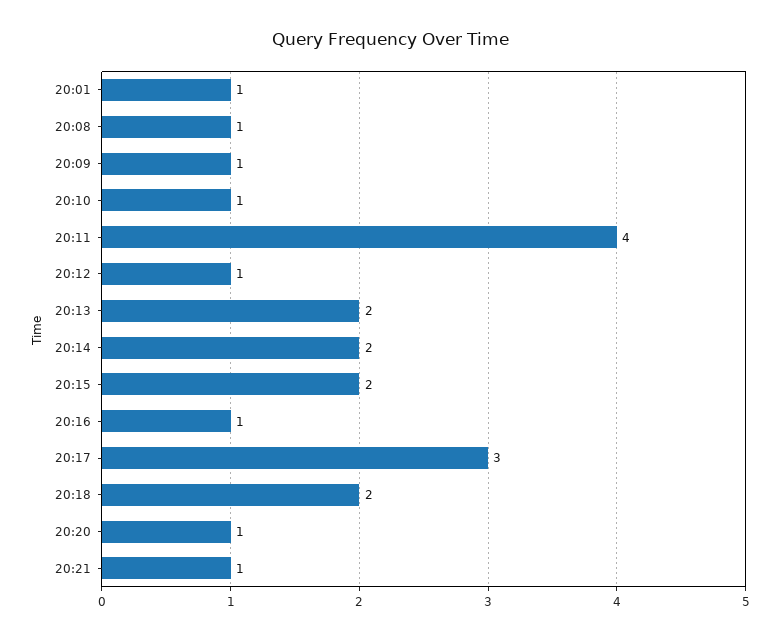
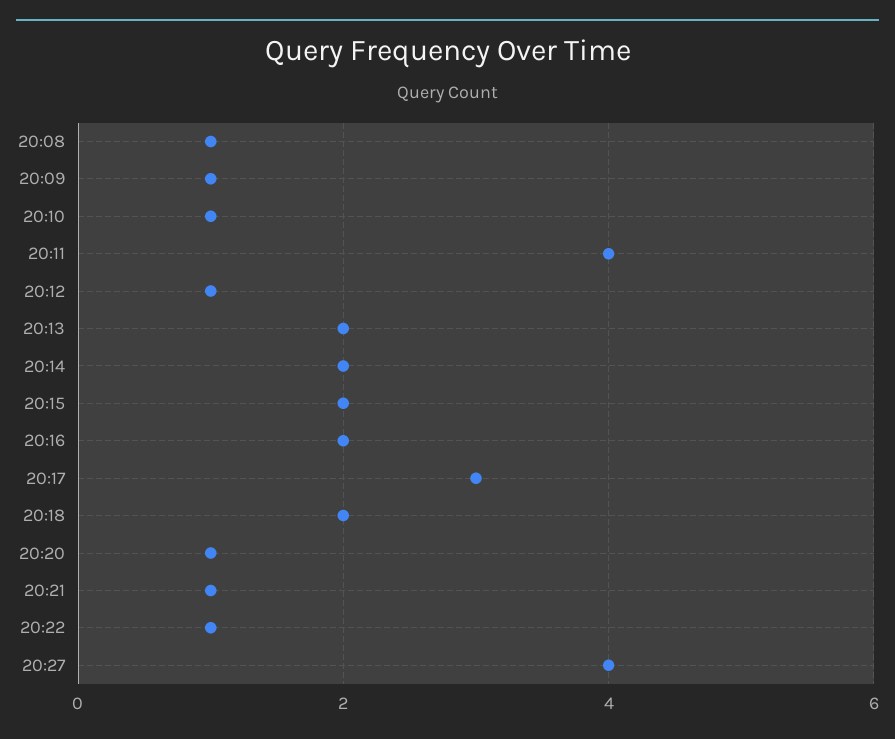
20:01: 1 -> none
20:16: 1 -> 2
20:22: none -> 1
20:27: none -> 4

